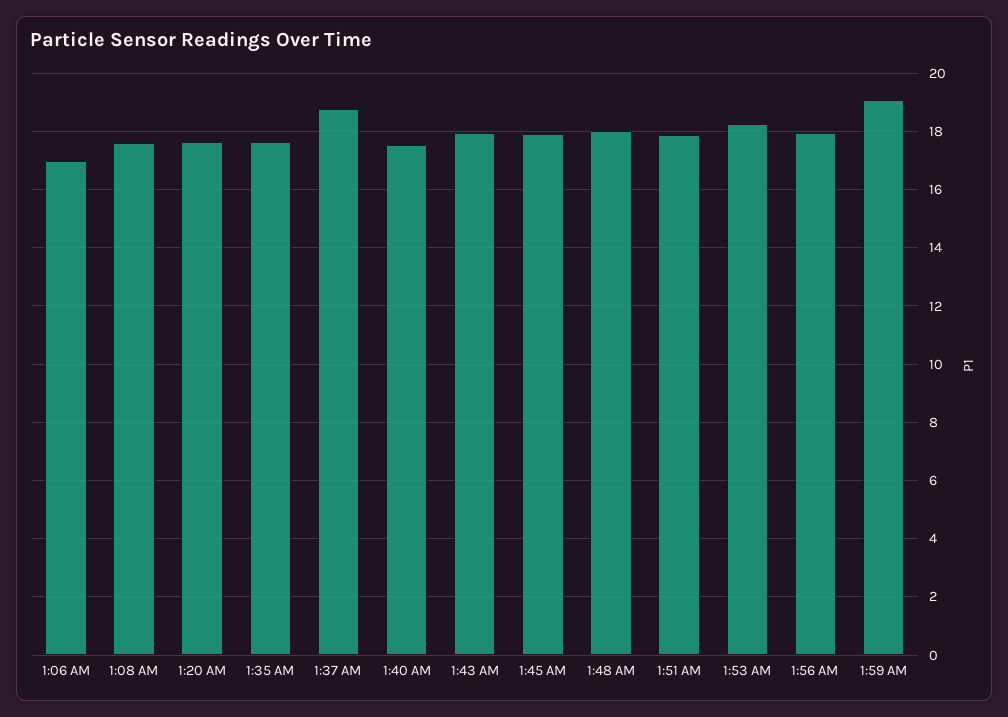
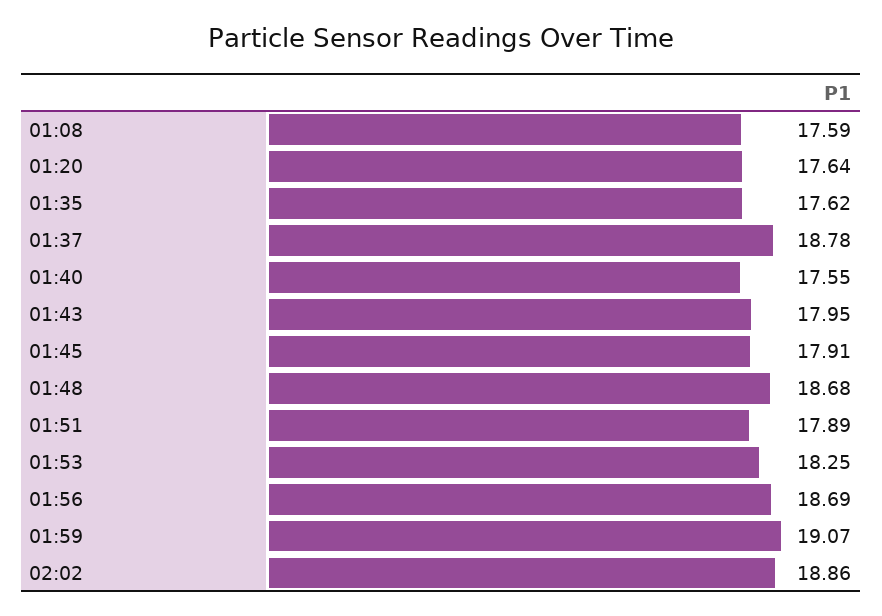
1:06 AM: 17 -> none
1:48 AM: 18 -> 18.68
1:56 AM: 18 -> 18.69
02:02: none -> 18.86

